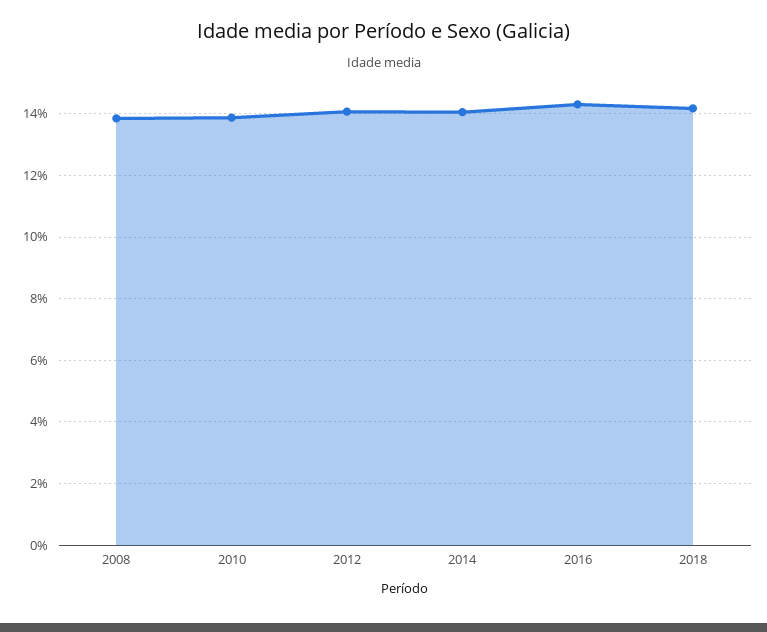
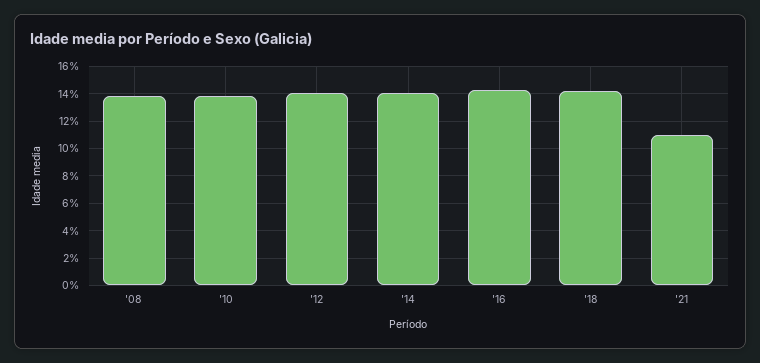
'21: none -> 11

